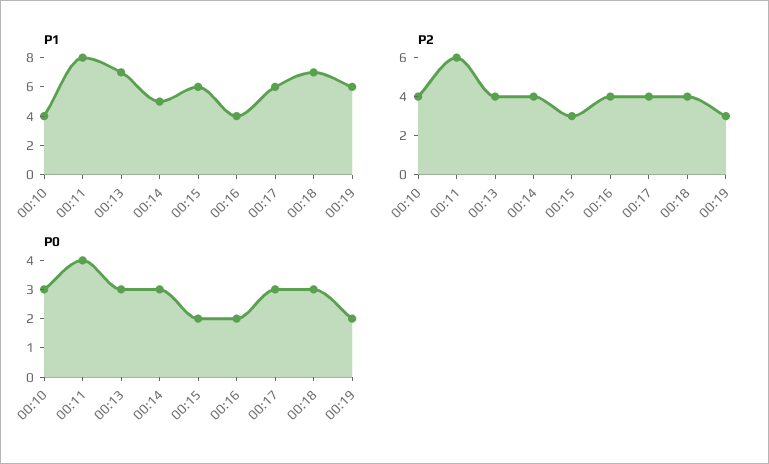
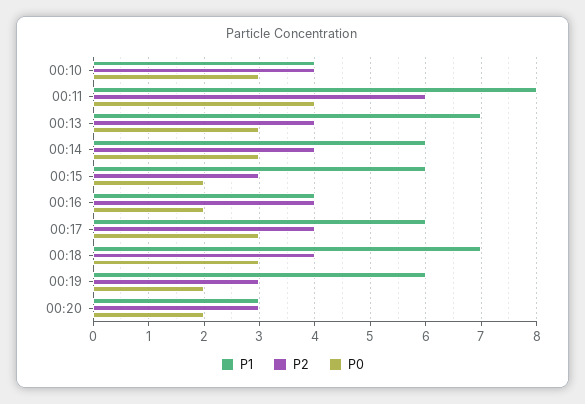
P1, 00:14: 5 -> 6
P1, 00:20: none -> 3
P2, 00:20: none -> 3
P0, 00:20: none -> 2

